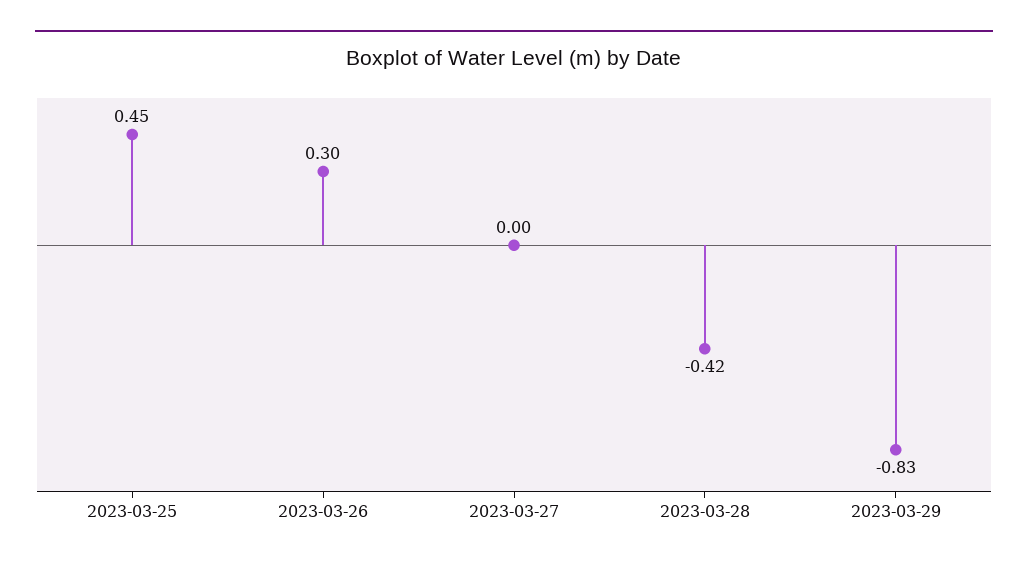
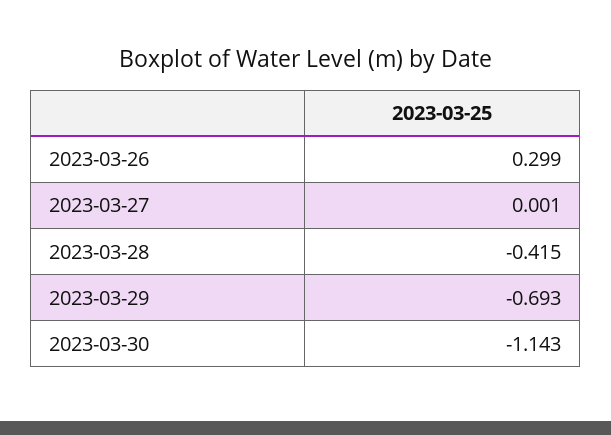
2023-03-25: 0.45 -> none
2023-03-29: -0.83 -> -0.693
2023-03-30: none -> -1.143

